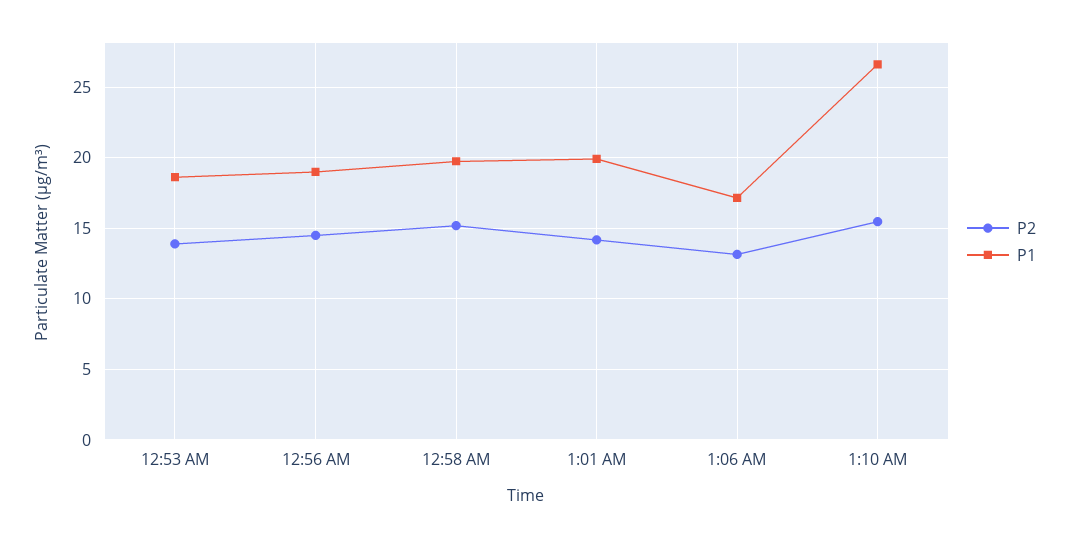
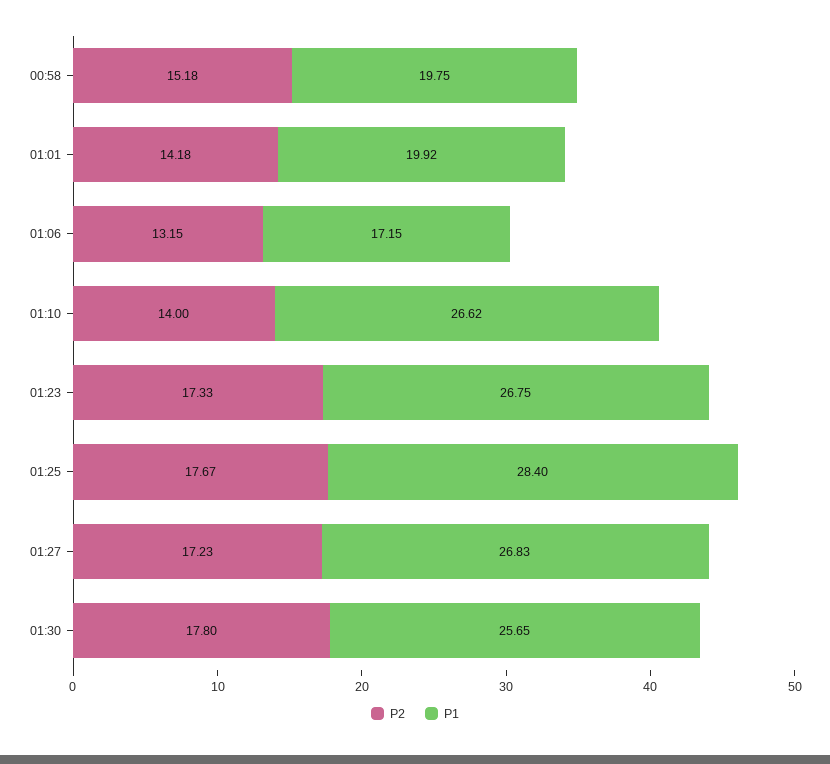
P2, 12:53 AM: 14 -> none
P1, 12:53 AM: 18.5 -> none
P2, 12:56 AM: 14.5 -> none
P1, 12:56 AM: 19 -> none
P2, 1:10 AM: 15.5 -> 14
P2, 01:23: none -> 17.33
P1, 01:23: none -> 26.75
P2, 01:25: none -> 17.67
P1, 01:25: none -> 28.4
P2, 01:27: none -> 17.23
P1, 01:27: none -> 26.83
P2, 01:30: none -> 17.8
P1, 01:30: none -> 25.65

